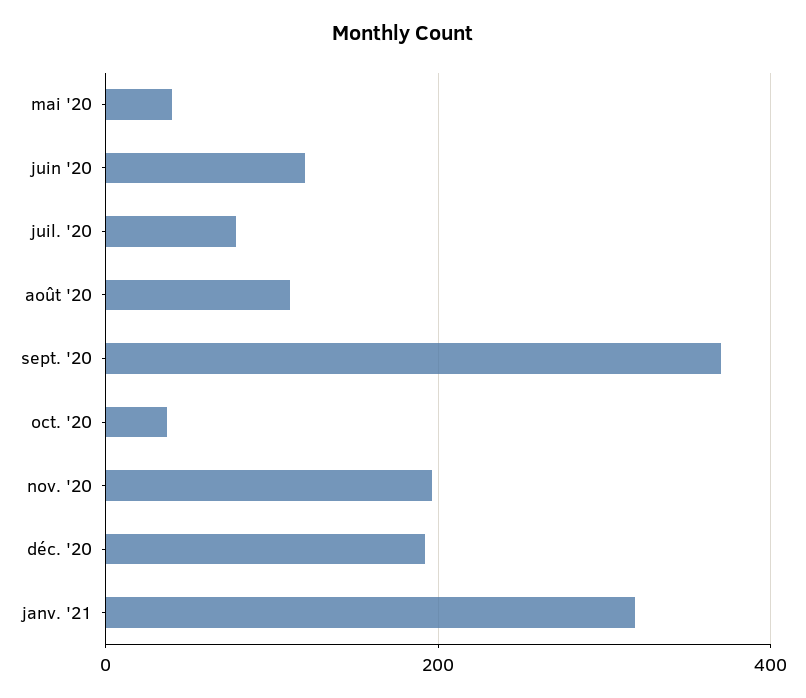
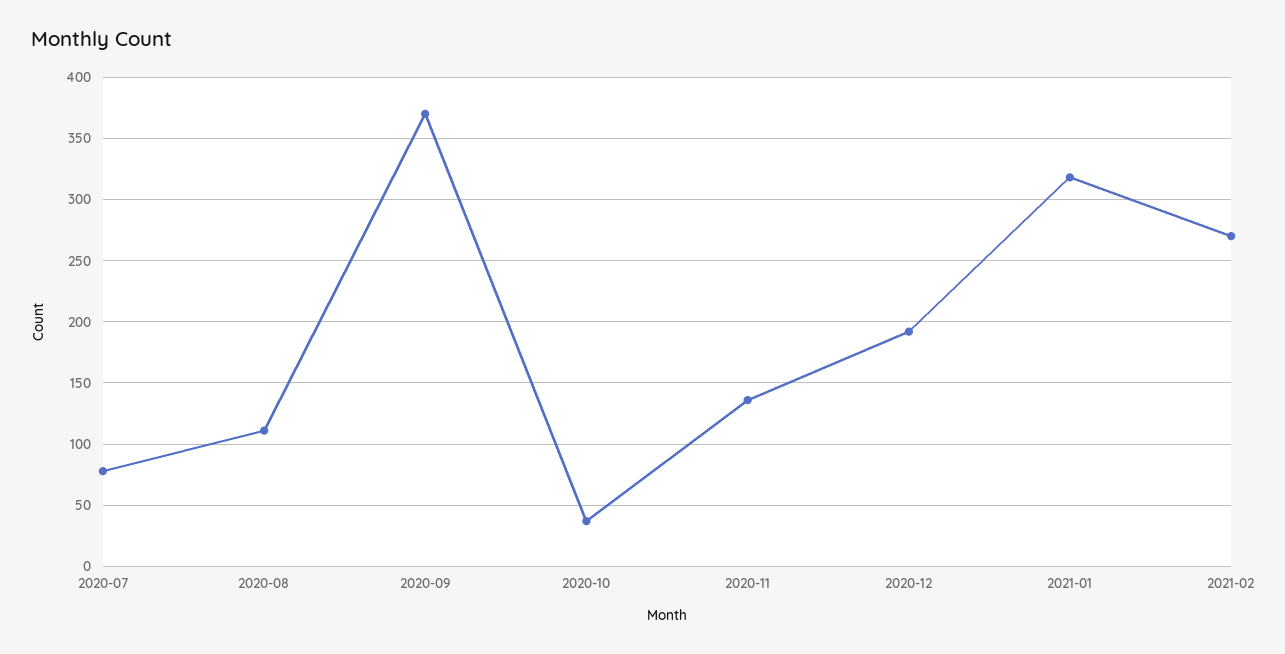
mai '20: 40 -> none
juin '20: 120 -> none
nov. '20: 200 -> 135
2021-02: none -> 270

